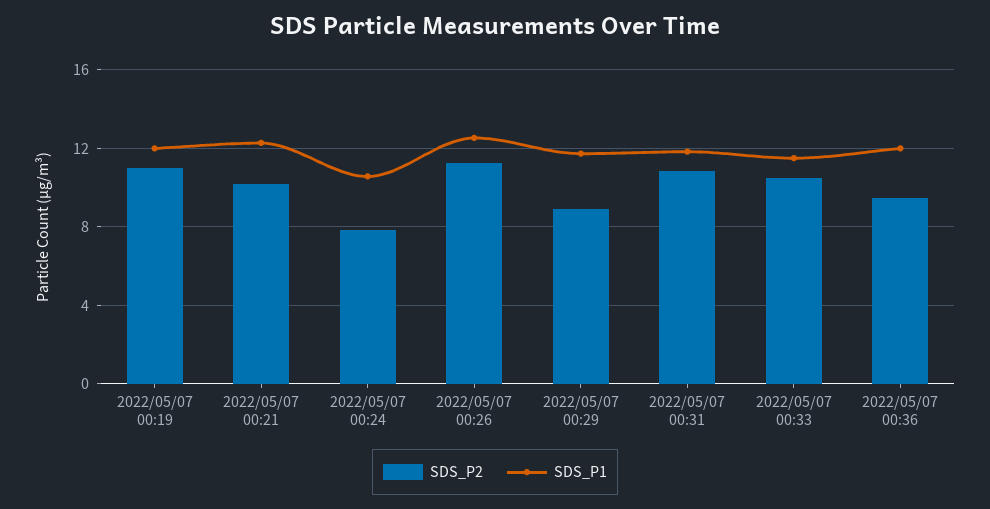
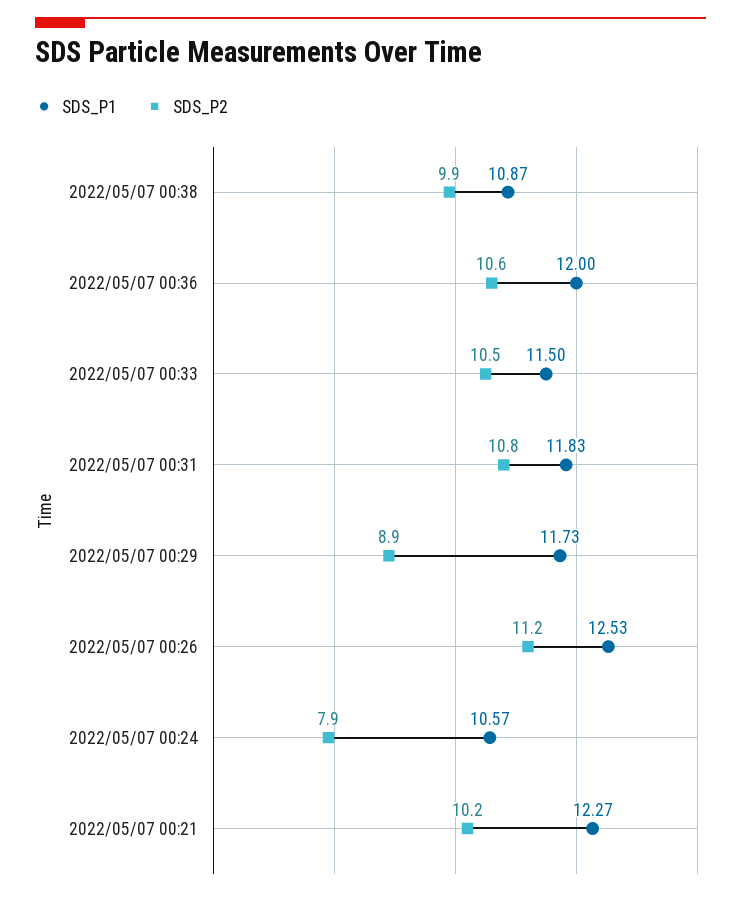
SDS_P2, 2022/05/07 00:19: 11 -> none
SDS_P1, 2022/05/07 00:19: 12 -> none
SDS_P2, 2022/05/07 00:36: 9.5 -> 10.6
SDS_P1, 2022/05/07 00:38: none -> 10.87
SDS_P2, 2022/05/07 00:38: none -> 9.9

